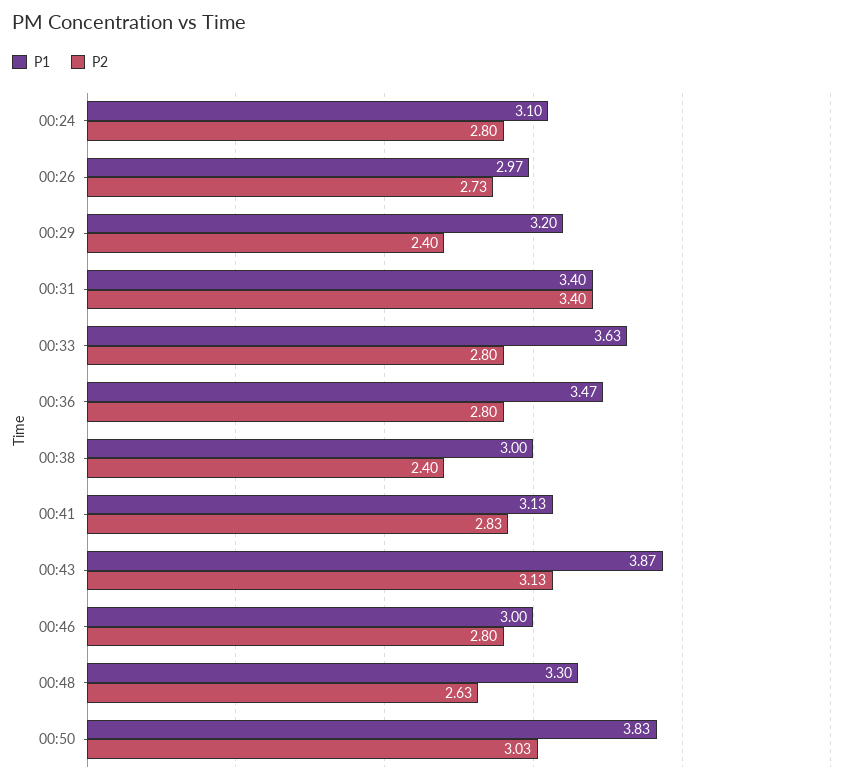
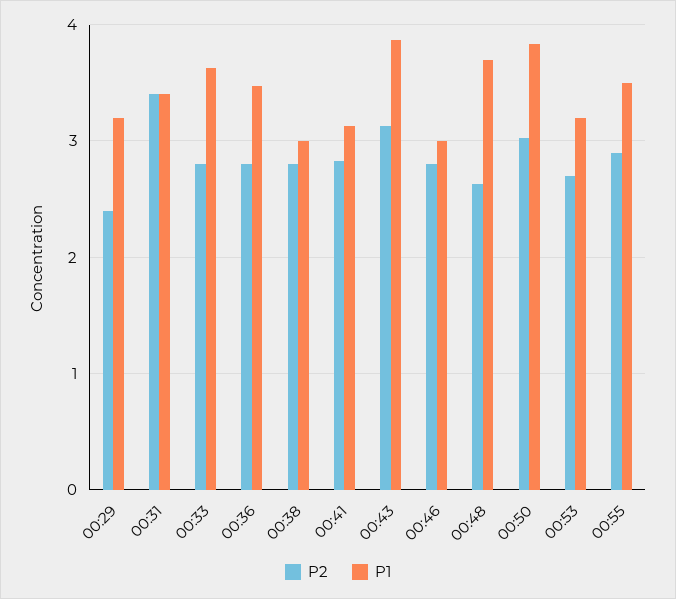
P1, 00:24: 3.1 -> none
P2, 00:24: 2.8 -> none
P1, 00:26: 2.97 -> none
P2, 00:26: 2.73 -> none
P2, 00:38: 2.4 -> 2.8
P1, 00:48: 3.3 -> 3.7
P2, 00:53: none -> 2.7
P1, 00:53: none -> 3.2
P2, 00:55: none -> 2.9
P1, 00:55: none -> 3.5

